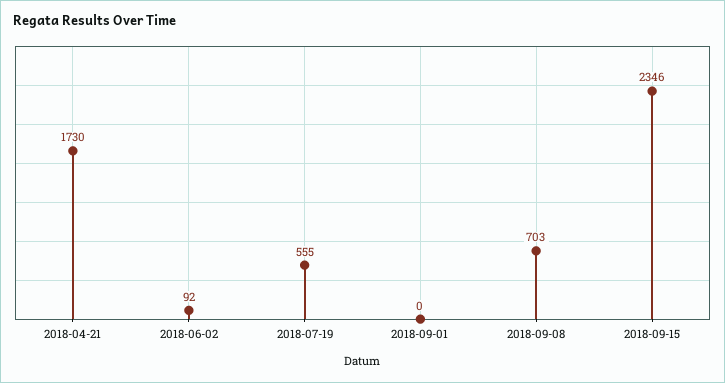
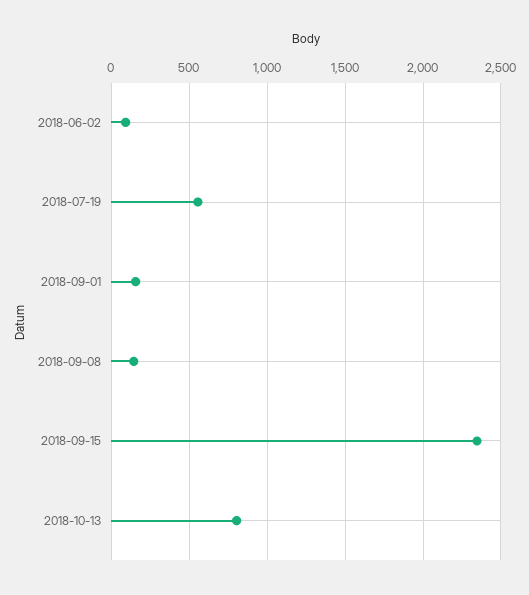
2018-04-21: 1730 -> none
2018-09-01: 0 -> 150
2018-09-08: 703 -> 150
2018-10-13: none -> 800

